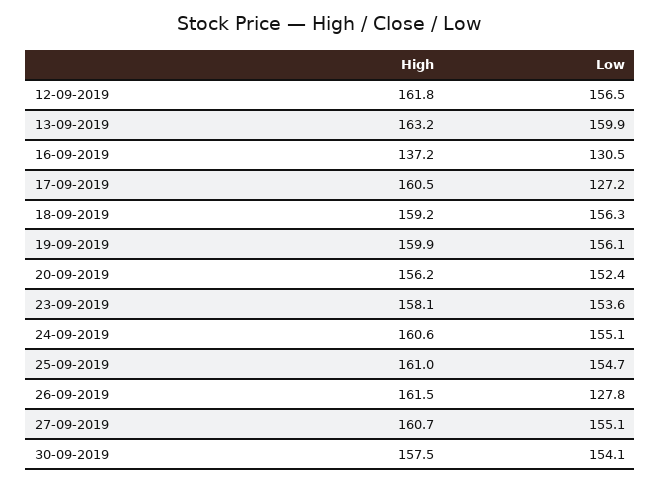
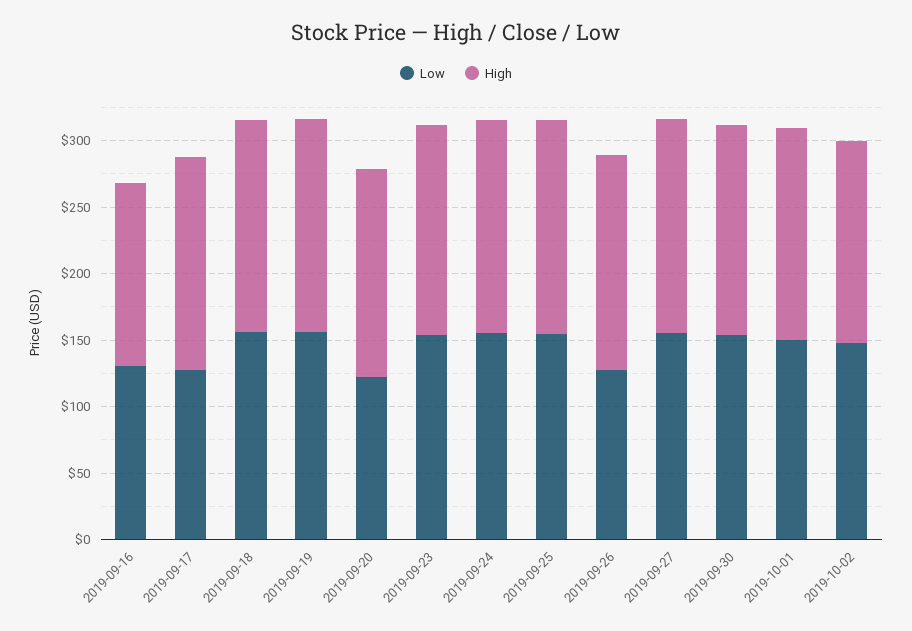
High, 12-09-2019: 161.8 -> none
Low, 12-09-2019: 156.5 -> none
High, 13-09-2019: 163.2 -> none
Low, 13-09-2019: 159.9 -> none
Low, 20-09-2019: 152.4 -> 120
Low, 2019-10-01: none -> 150
High, 2019-10-01: none -> 160
Low, 2019-10-02: none -> 150
High, 2019-10-02: none -> 150

